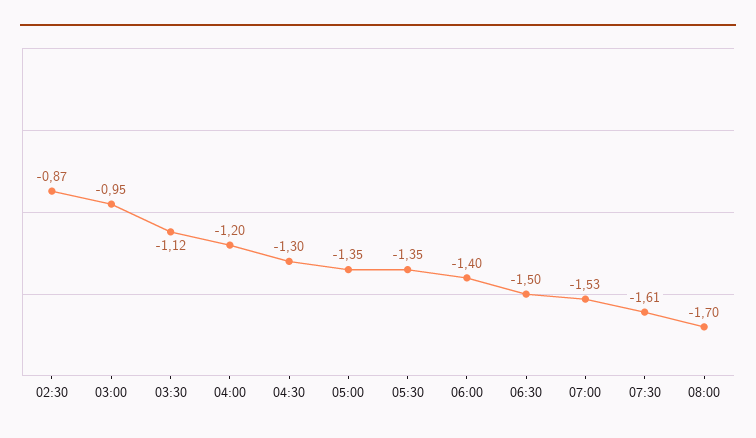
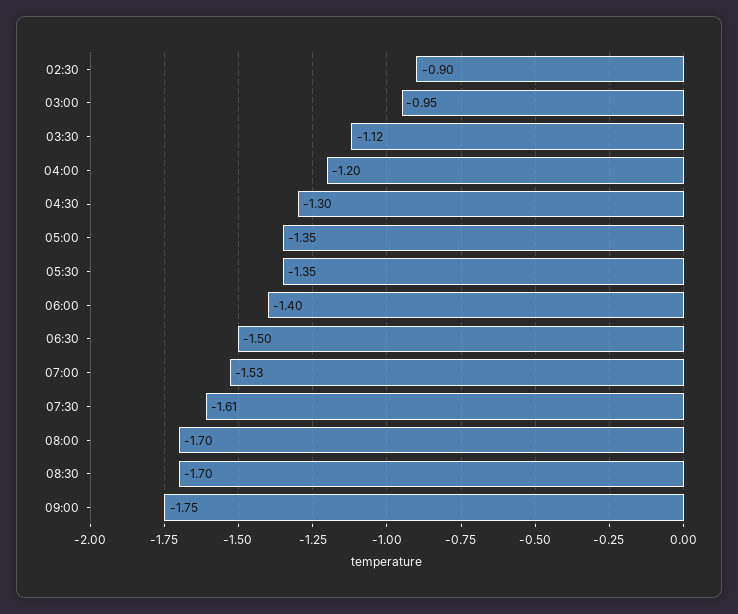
02:30: -0.87 -> -0.9
08:30: none -> -1.7
09:00: none -> -1.75

